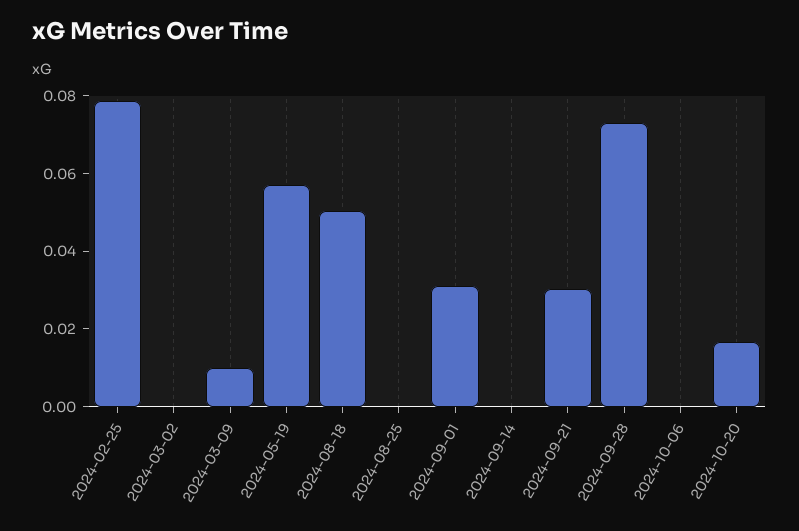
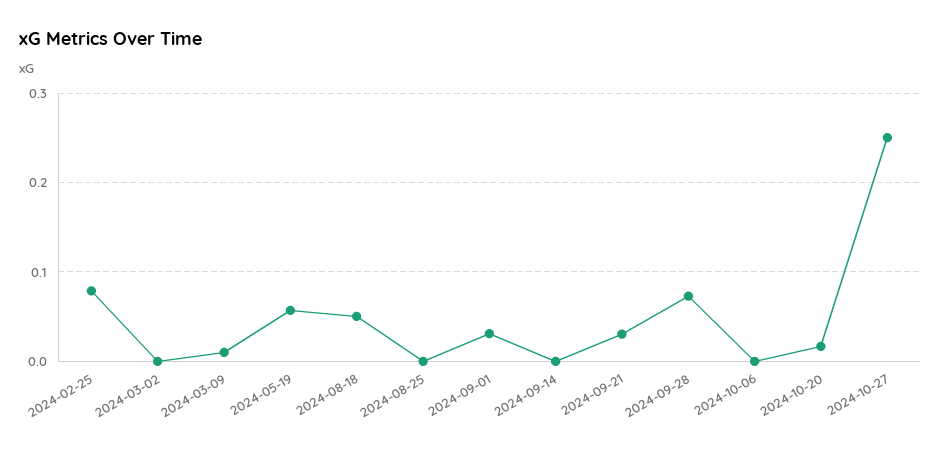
2024-10-27: none -> 0.25

